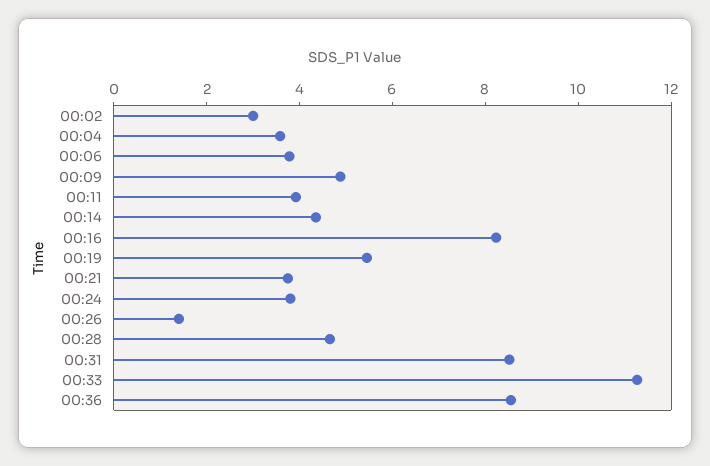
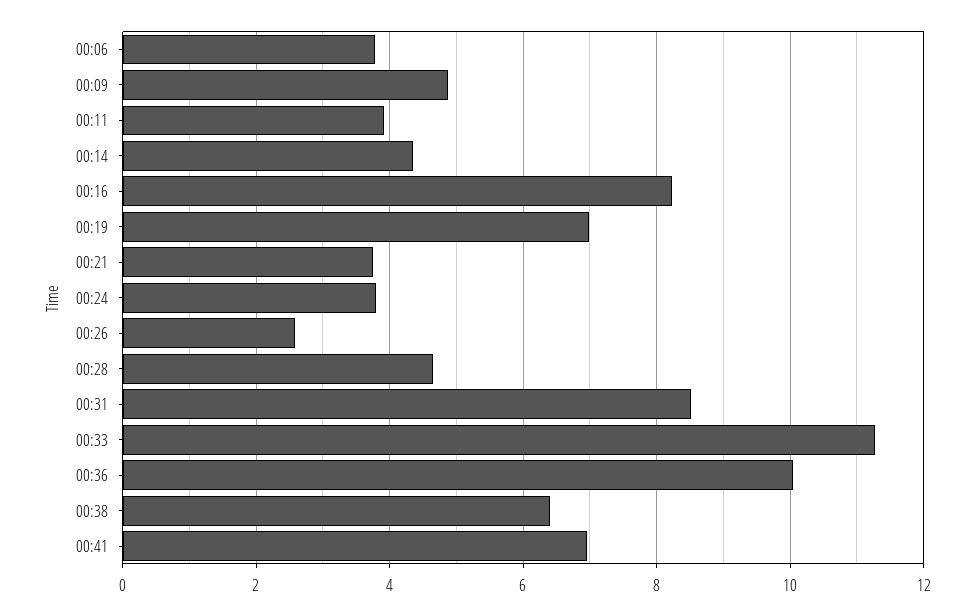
00:02: 3 -> none
00:04: 3.5 -> none
00:19: 5.5 -> 7
00:26: 1.5 -> 2.6
00:36: 8.5 -> 10
00:38: none -> 6.4
00:41: none -> 7

